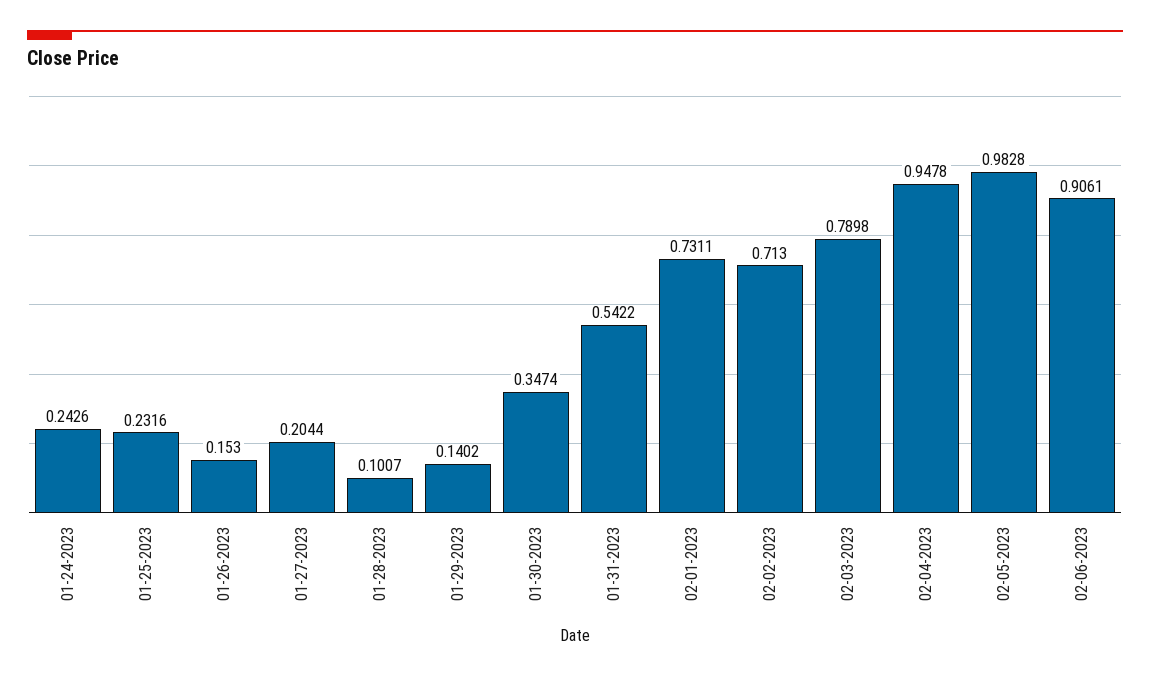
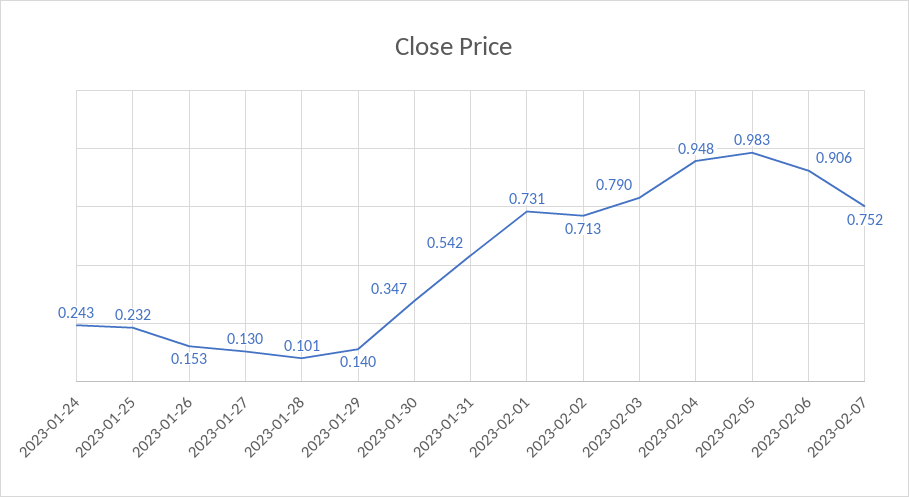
01-27-2023: 0.2044 -> 0.13
2023-02-07: none -> 0.752

